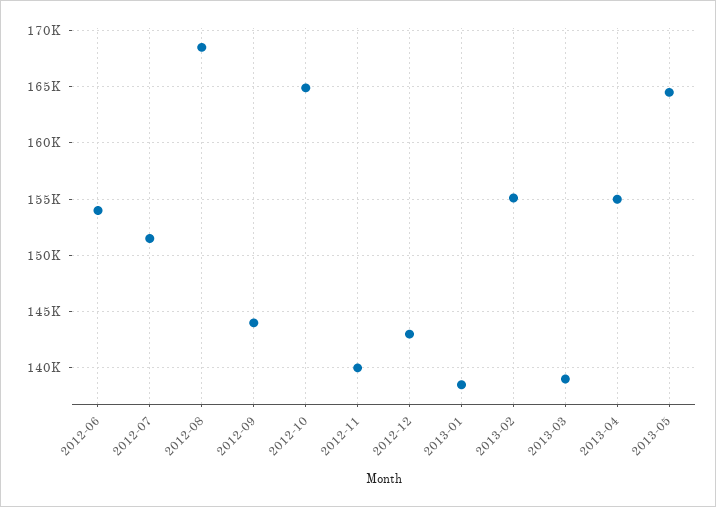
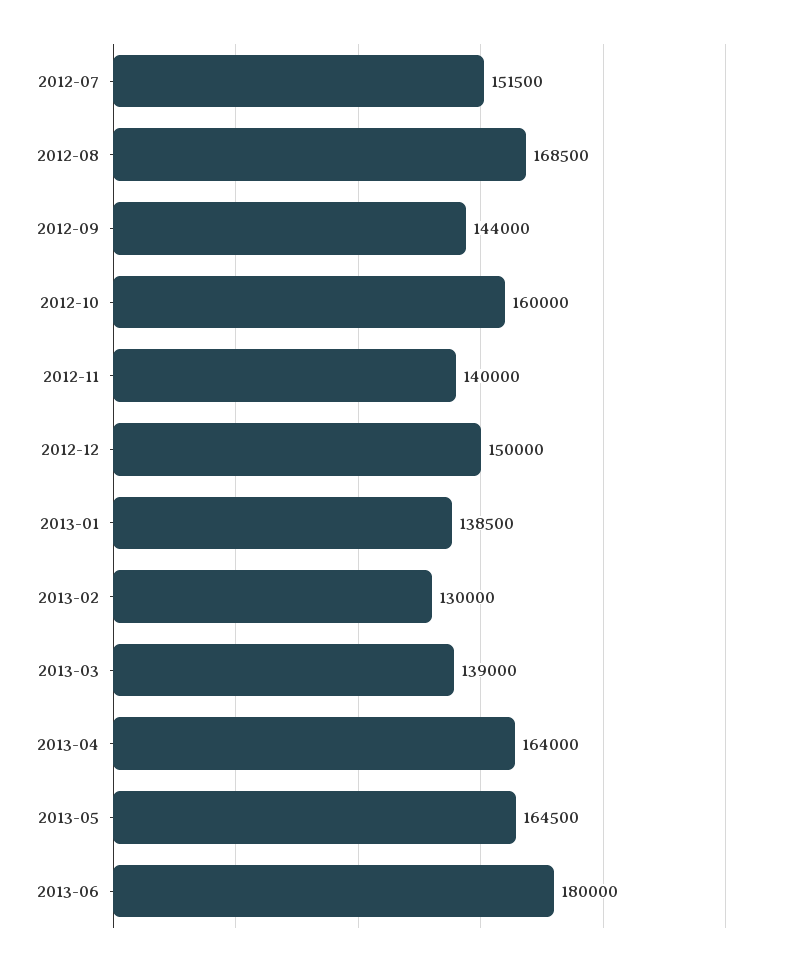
2012-06: 154000 -> none
2012-10: 165000 -> 160000
2012-12: 143000 -> 150000
2013-02: 155000 -> 130000
2013-04: 155000 -> 164000
2013-06: none -> 180000

